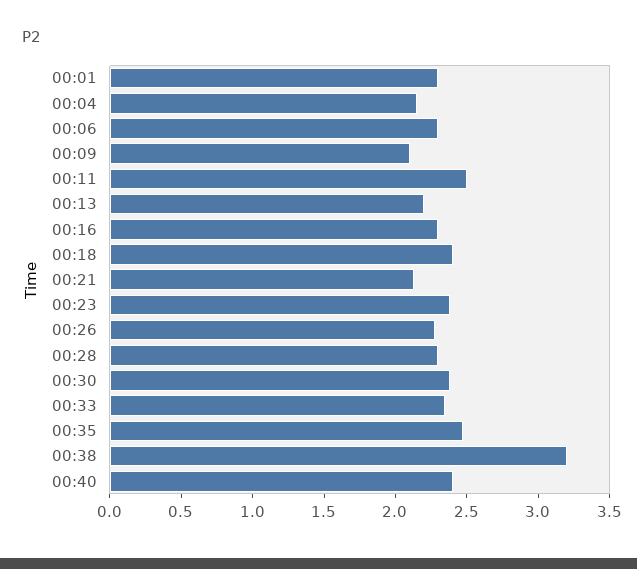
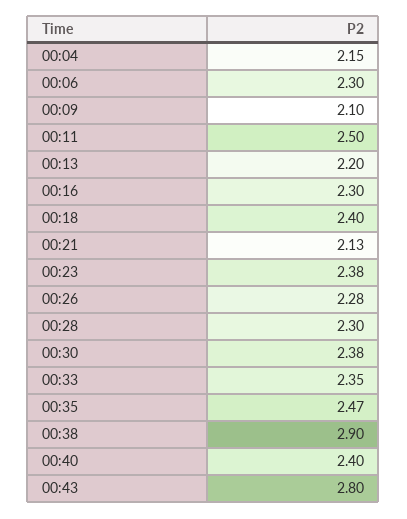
00:01: 2.3 -> none
00:38: 3.2 -> 2.9
00:43: none -> 2.8

